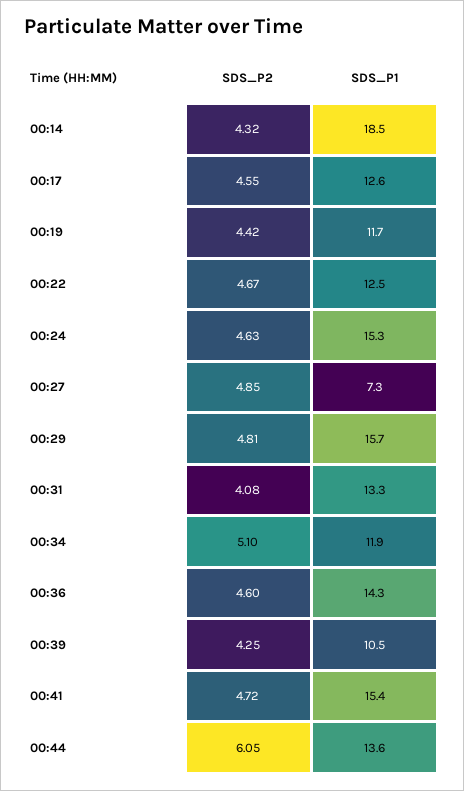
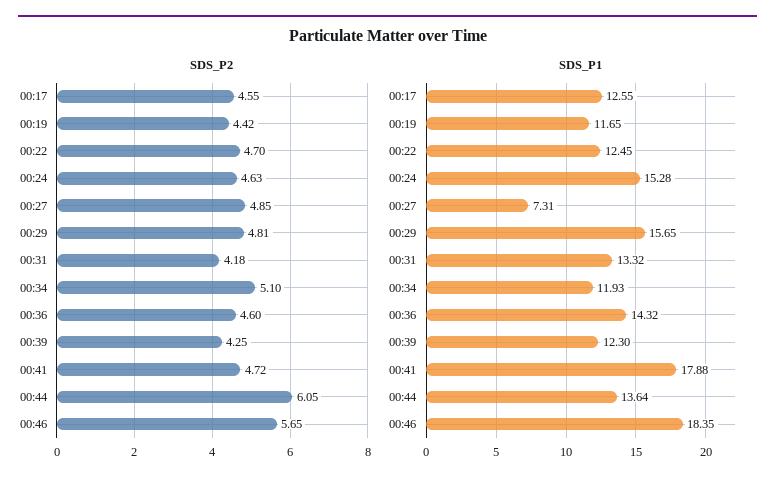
SDS_P2, 00:14: 4.32 -> none
SDS_P1, 00:14: 18.5 -> none
SDS_P2, 00:22: 4.67 -> 4.7
SDS_P2, 00:31: 4.08 -> 4.18
SDS_P1, 00:39: 10.5 -> 12.3
SDS_P1, 00:41: 15.4 -> 17.88
SDS_P2, 00:46: none -> 5.65
SDS_P1, 00:46: none -> 18.35

